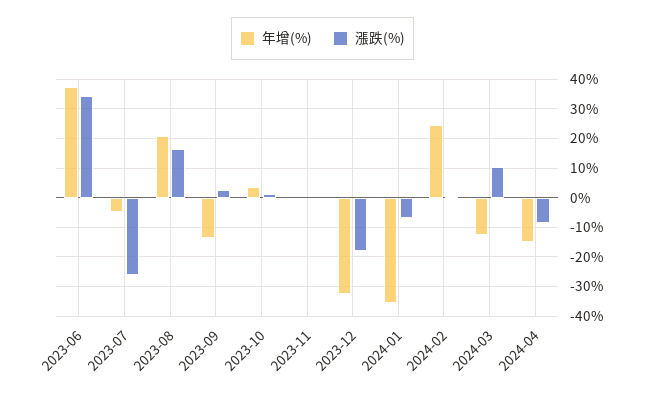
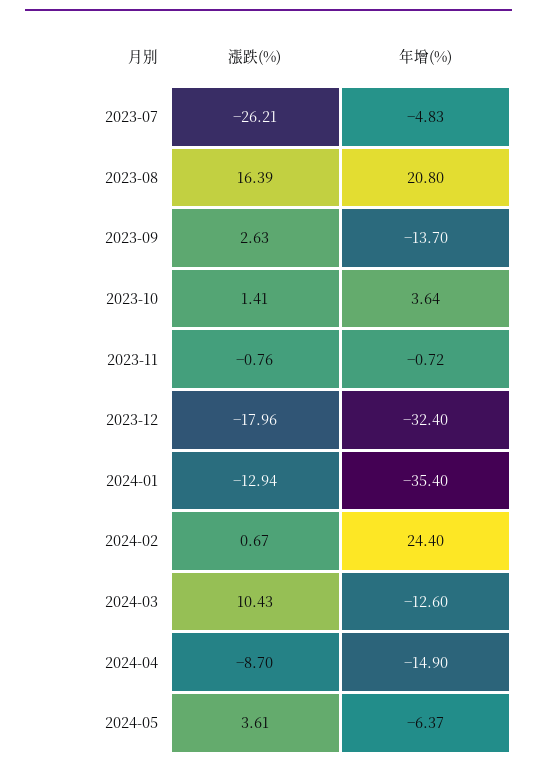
年增(%), 2023-06: 37.5 -> none
漲跌(%), 2023-06: 35 -> none
漲跌(%), 2024-01: -7.5 -> -12.94
漲跌(%), 2024-05: none -> 3.61
年增(%), 2024-05: none -> -6.37

